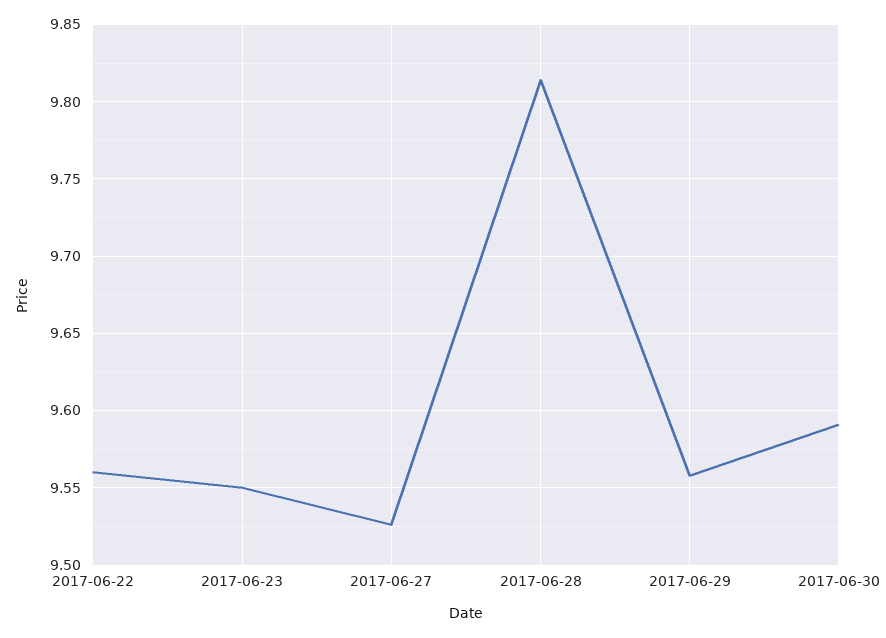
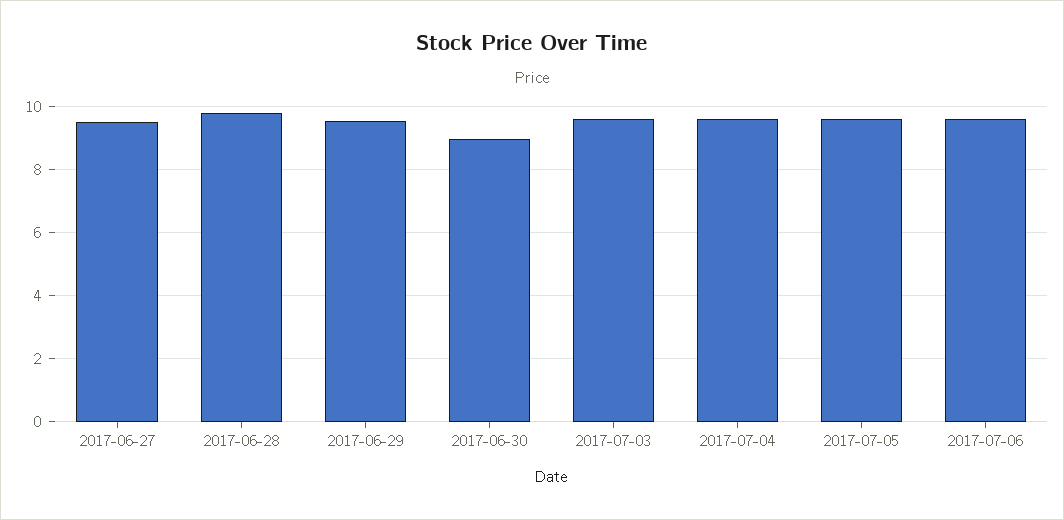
2017-06-22: 9.56 -> none
2017-06-23: 9.55 -> none
2017-06-30: 9.59 -> 9
2017-07-03: none -> 9.6
2017-07-04: none -> 9.6
2017-07-05: none -> 9.6
2017-07-06: none -> 9.6

